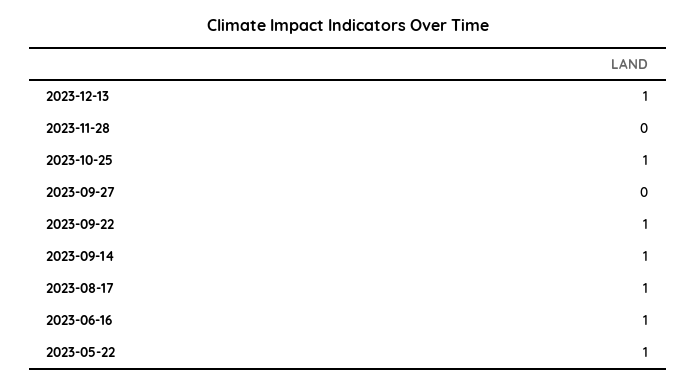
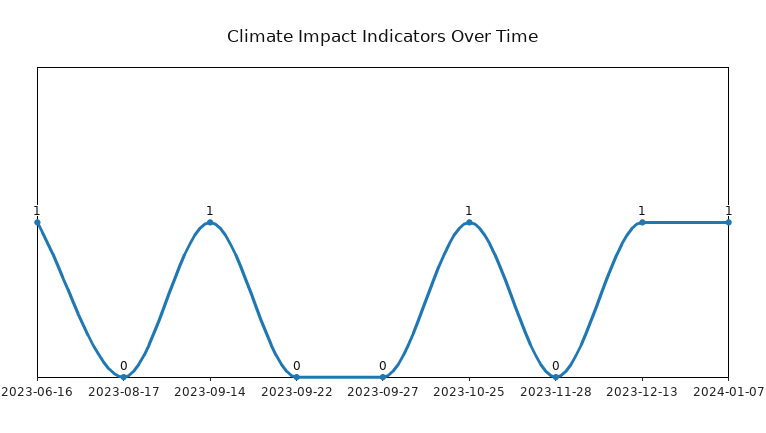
2023-09-22: 1 -> 0
2023-08-17: 1 -> 0
2023-05-22: 1 -> none
2024-01-07: none -> 1

